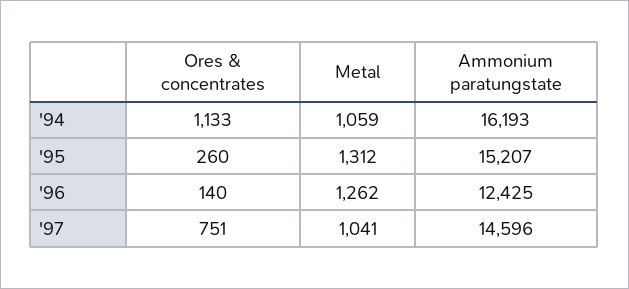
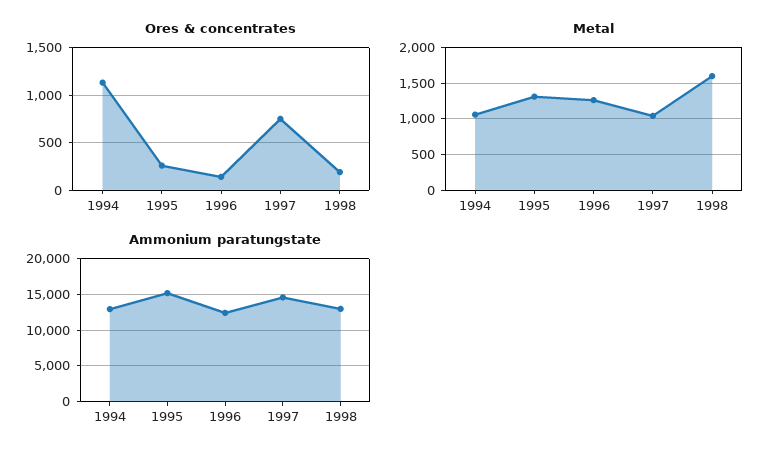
Ammonium paratungstate, '94: 16193 -> 13000
Ores & concentrates, 1998: none -> 200
Metal, 1998: none -> 1600
Ammonium paratungstate, 1998: none -> 13000

